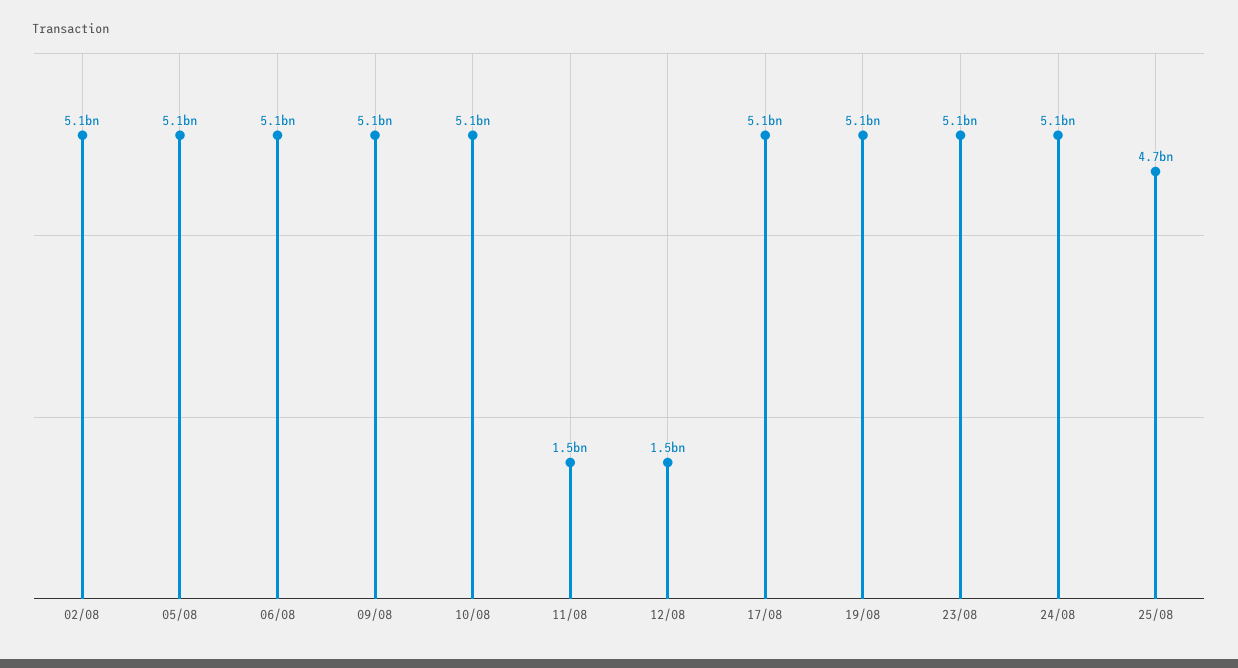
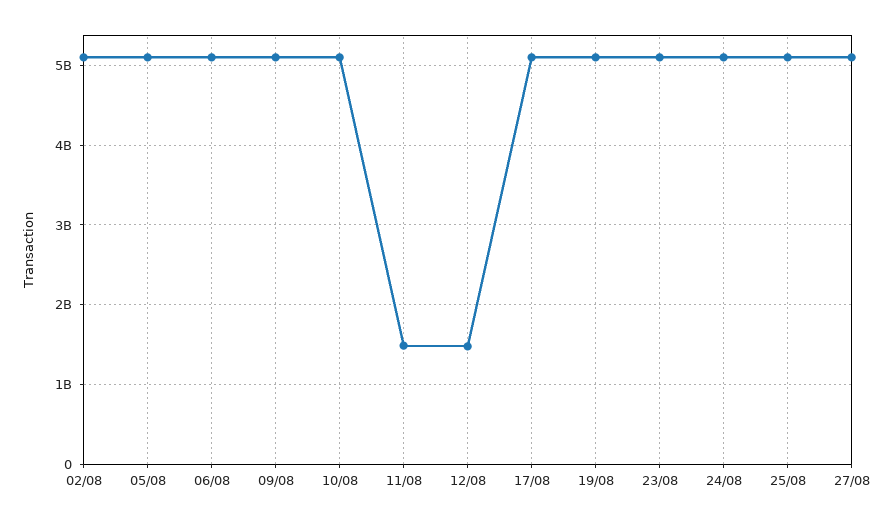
25/08: 4700000000 -> 5100000000
27/08: none -> 5100000000

